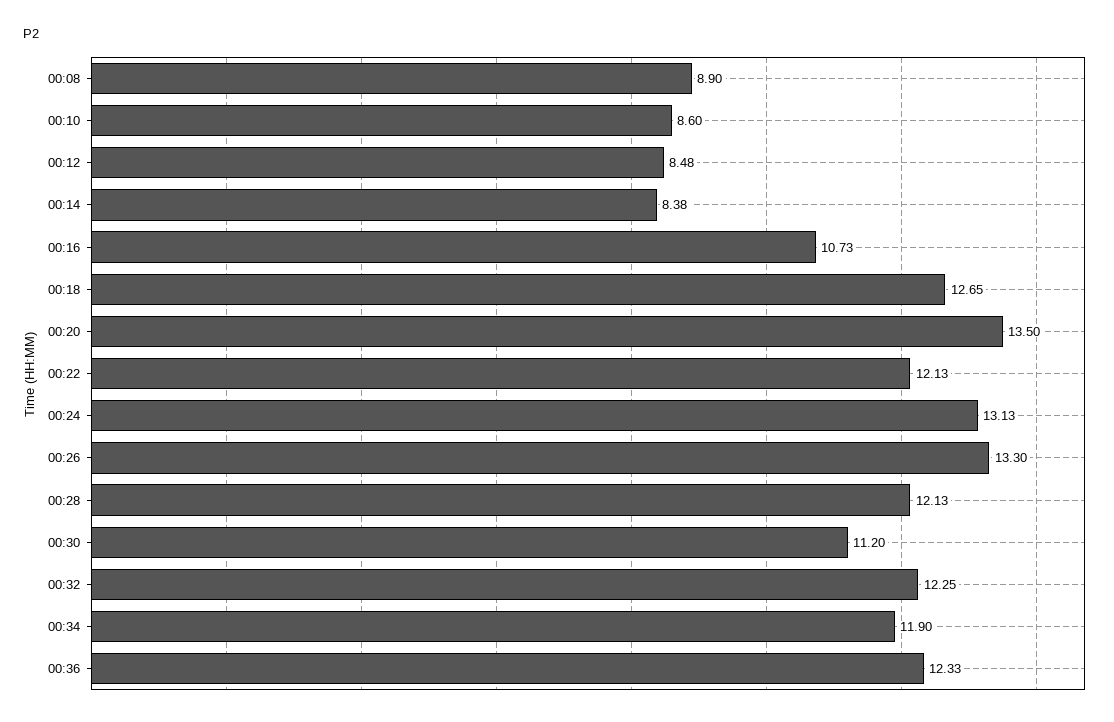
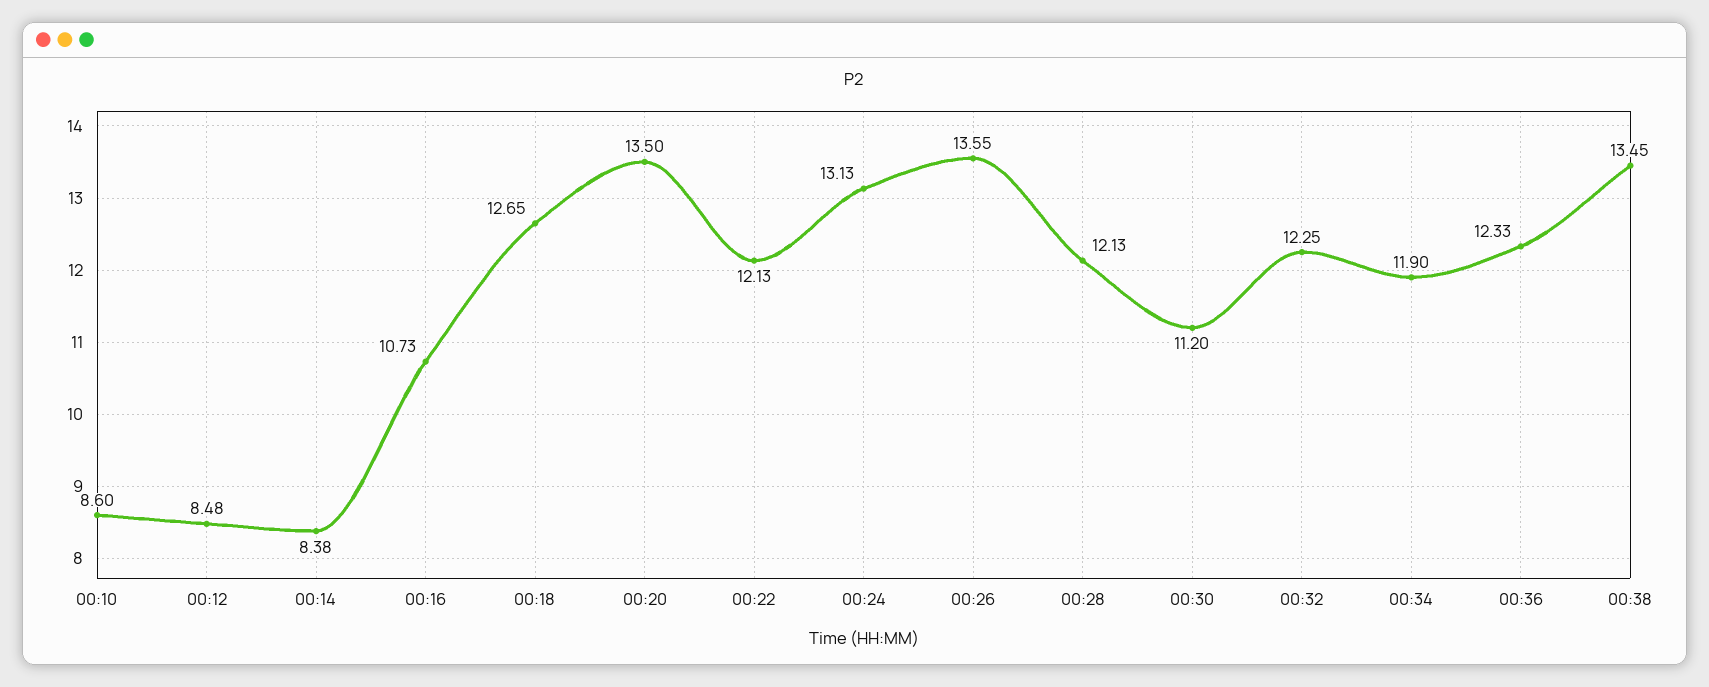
00:08: 8.9 -> none
00:26: 13.3 -> 13.55
00:38: none -> 13.45

